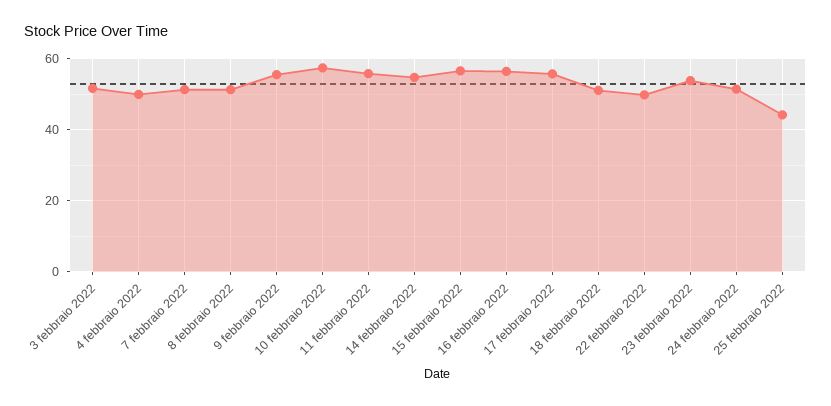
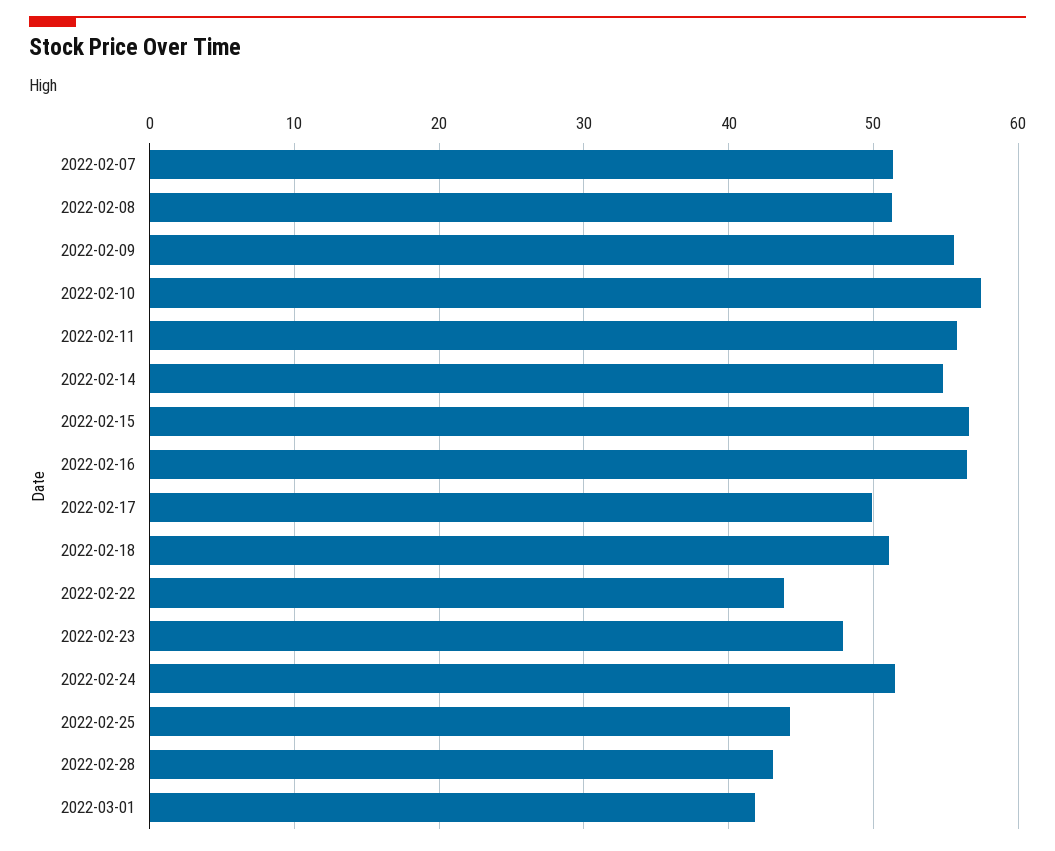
3 febbraio 2022: 52 -> none
4 febbraio 2022: 50 -> none
17 febbraio 2022: 56 -> 50
22 febbraio 2022: 50 -> 44
23 febbraio 2022: 54 -> 48
2022-02-28: none -> 43
2022-03-01: none -> 42

